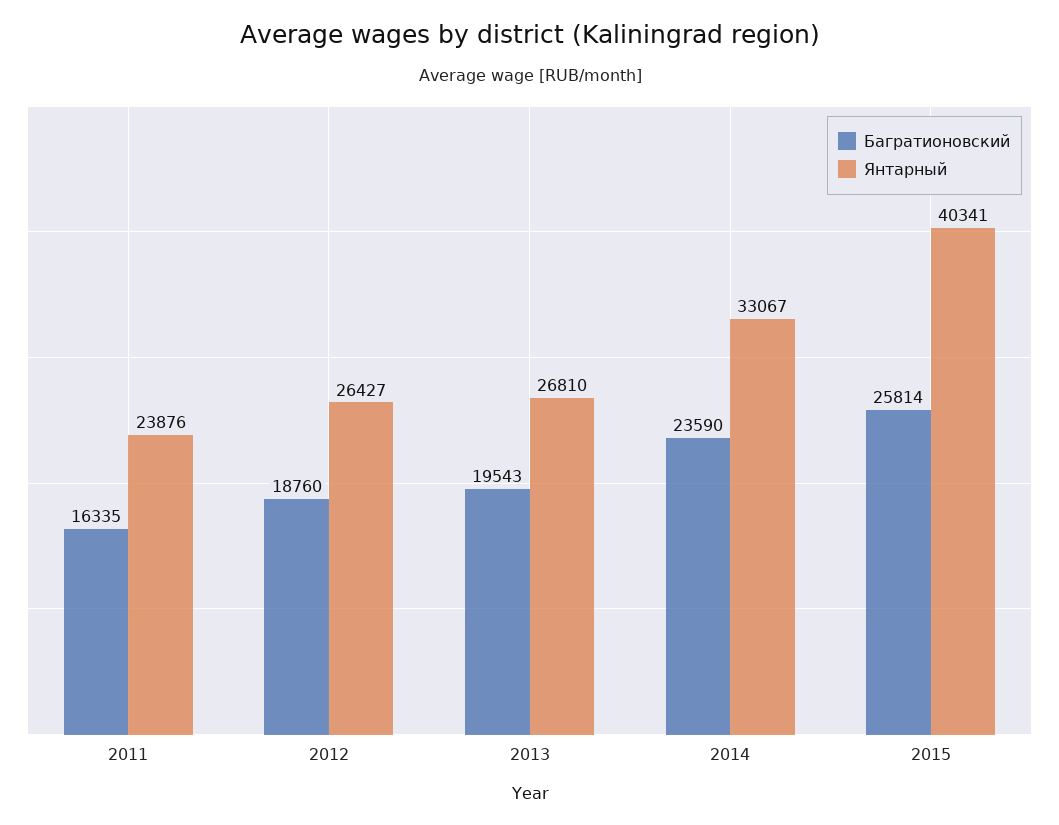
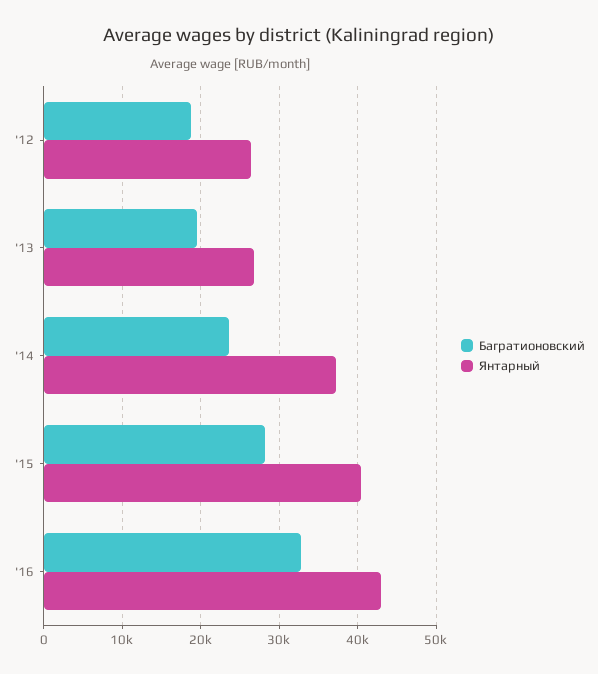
Багратионовский, 2011: 16335 -> none
Янтарный, 2011: 23876 -> none
Янтарный, 2014: 33067 -> 37000
Багратионовский, 2015: 25814 -> 28000
Багратионовский, '16: none -> 33000
Янтарный, '16: none -> 43000

